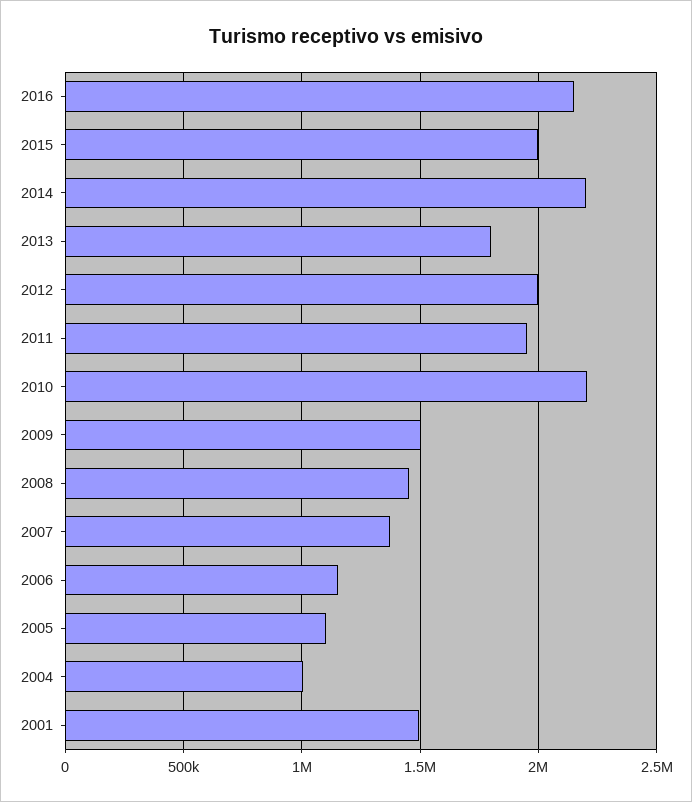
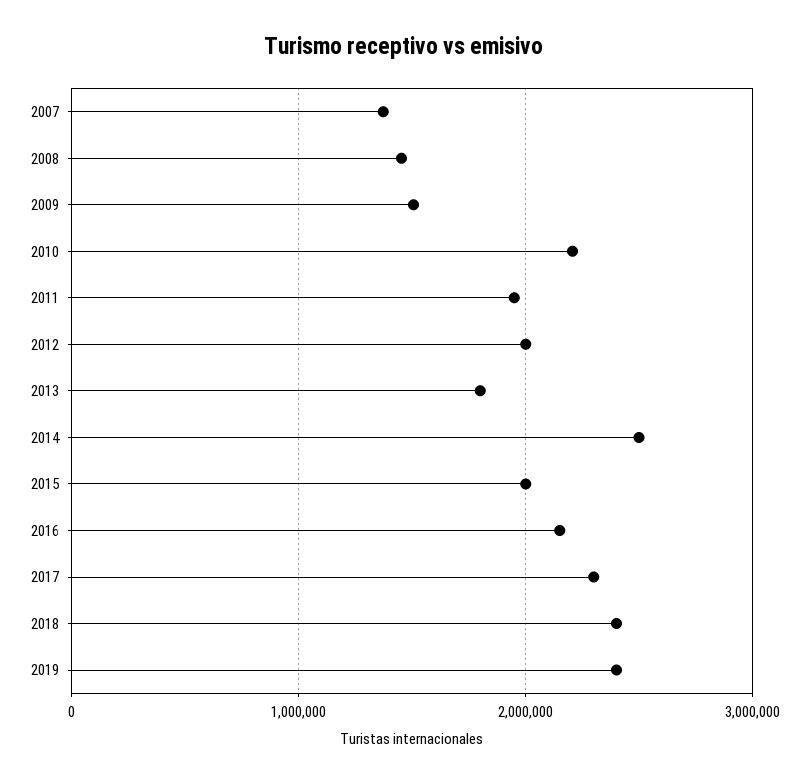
2014: 2200000 -> 2500000
2006: 1150000 -> none
2005: 1100000 -> none
2004: 1000000 -> none
2001: 1500000 -> none
2017: none -> 2300000
2018: none -> 2400000
2019: none -> 2400000

